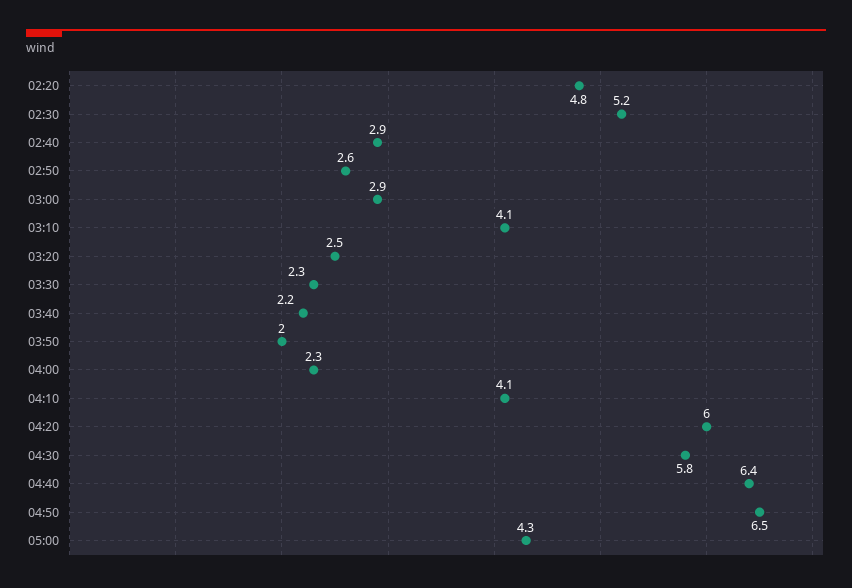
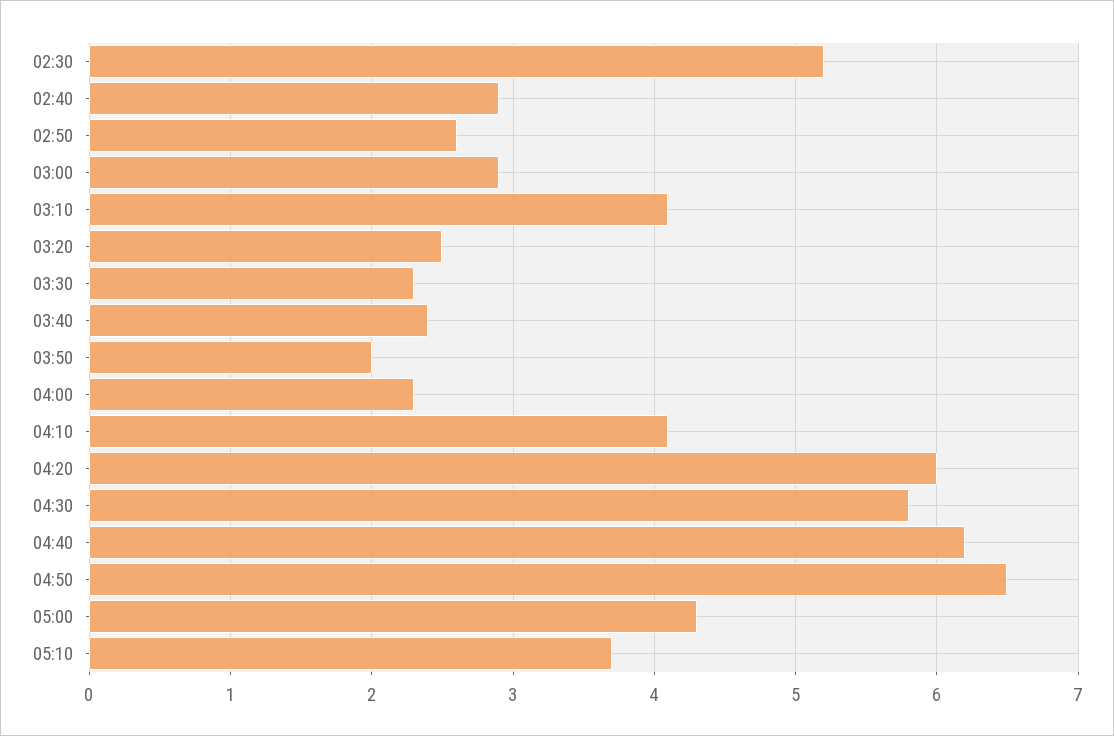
02:20: 4.8 -> none
03:40: 2.2 -> 2.4
04:40: 6.4 -> 6.2
05:10: none -> 3.7

